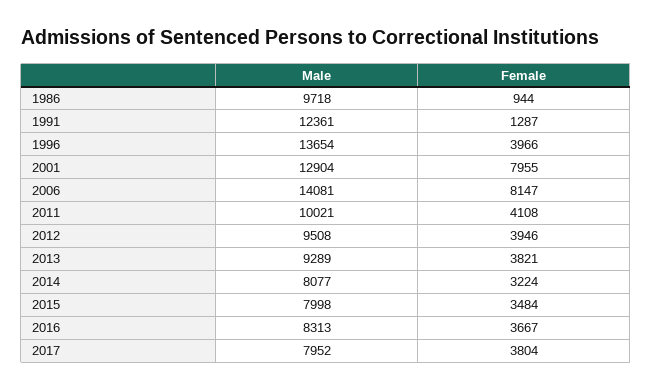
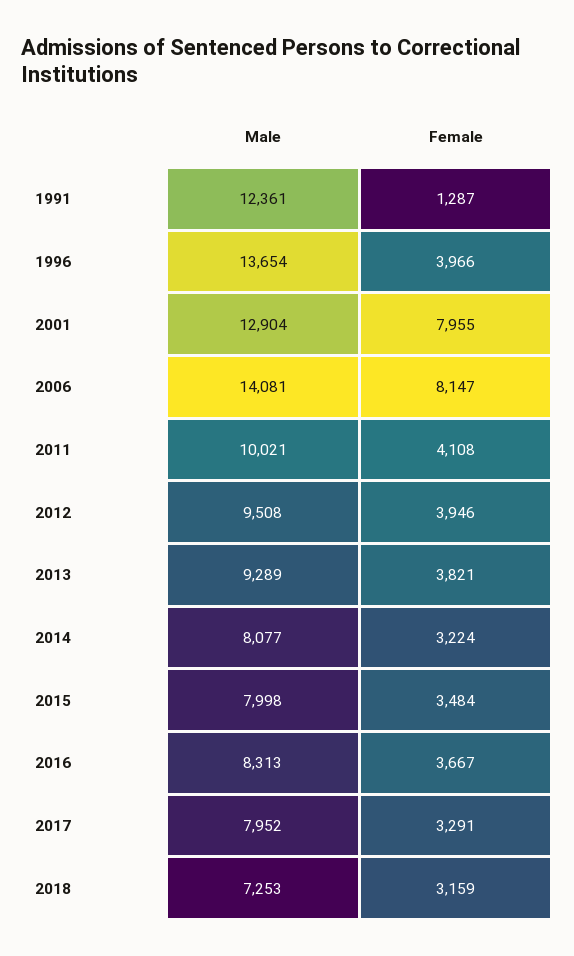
Male, 1986: 9718 -> none
Female, 1986: 944 -> none
Female, 2017: 3804 -> 3291
Male, 2018: none -> 7253
Female, 2018: none -> 3159

